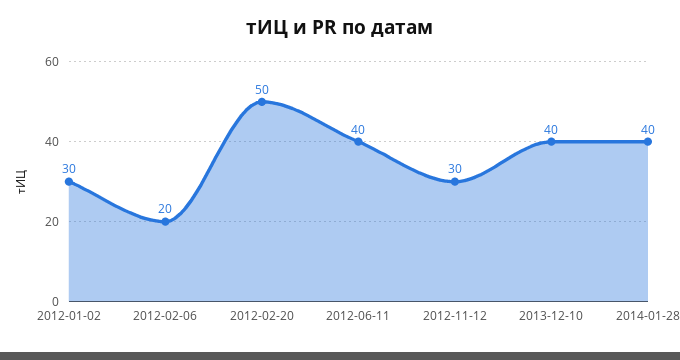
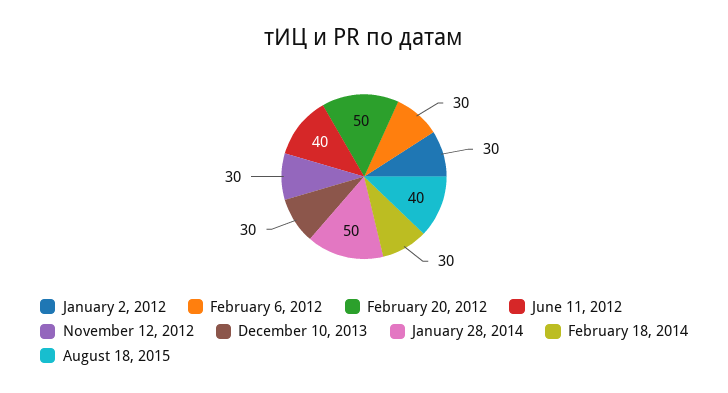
2012-02-06: 20 -> 30
2013-12-10: 40 -> 30
2014-01-28: 40 -> 50
February 18, 2014: none -> 30
August 18, 2015: none -> 40

